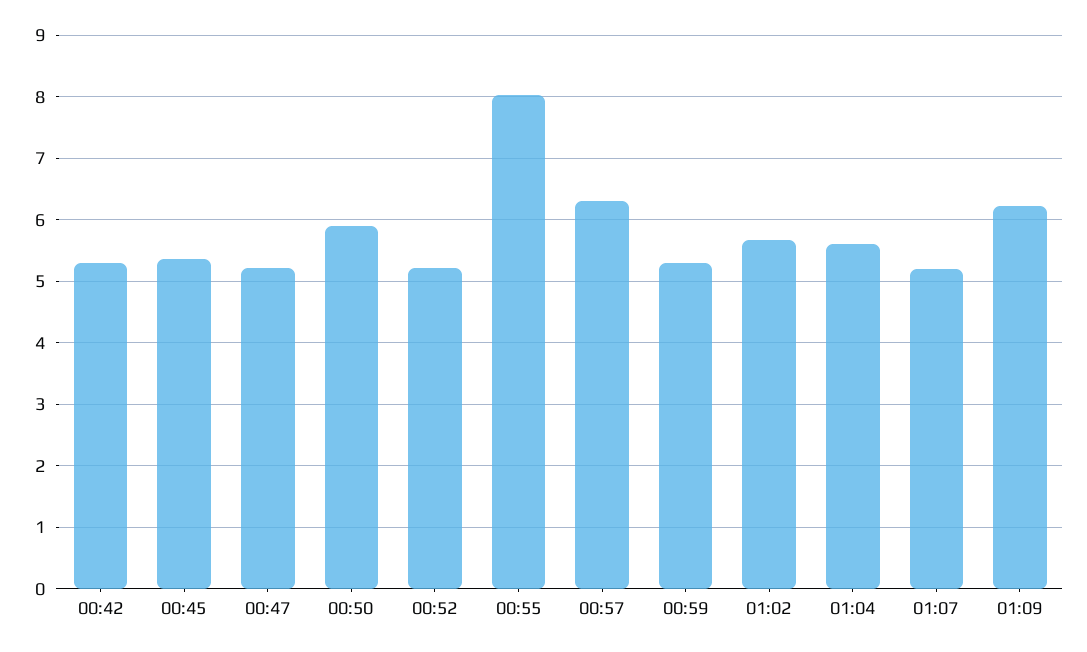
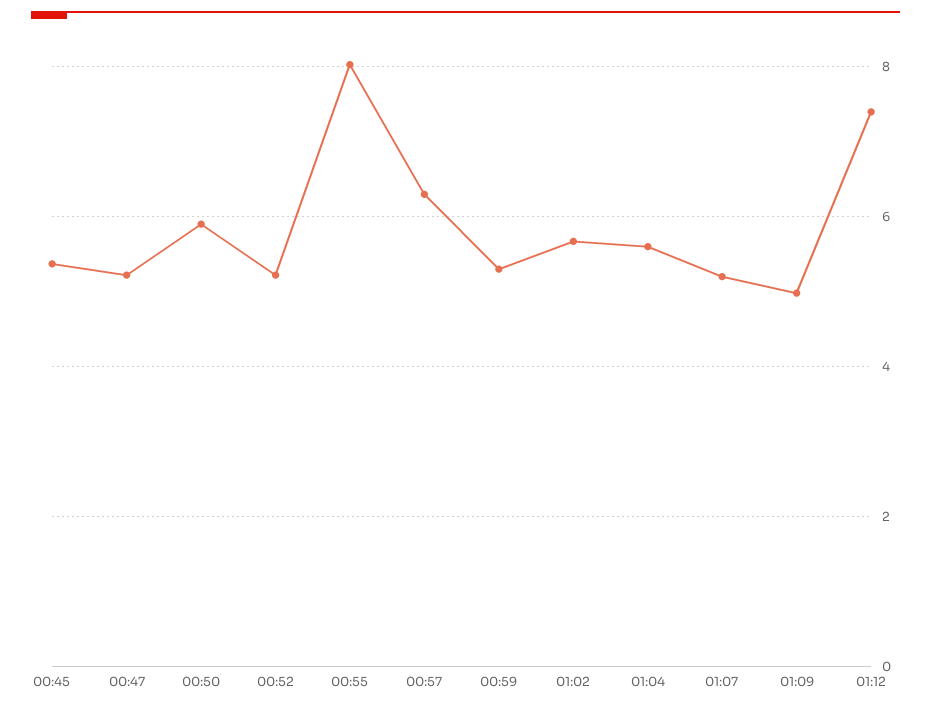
00:42: 5.3 -> none
01:09: 6.2 -> 5
01:12: none -> 7.4

